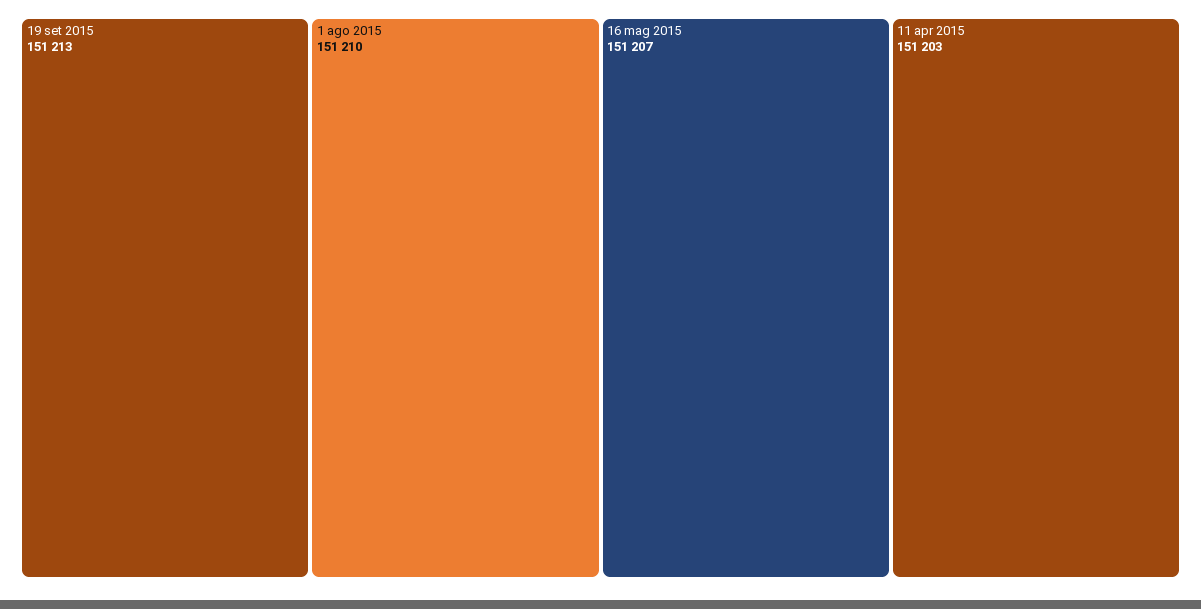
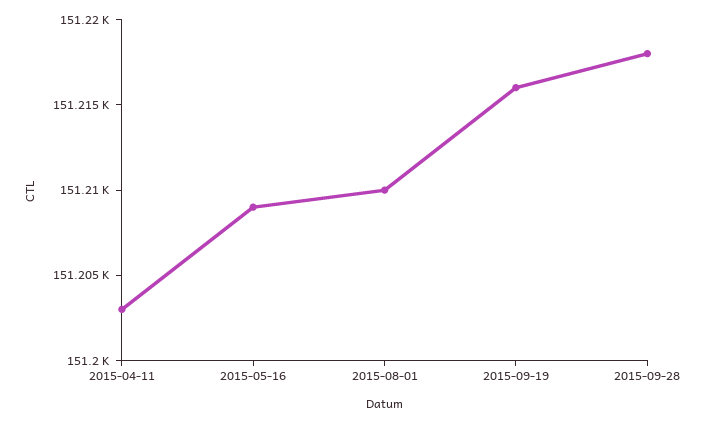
19 set 2015: 151213 -> 151216
16 mag 2015: 151207 -> 151209
2015-09-28: none -> 151218

